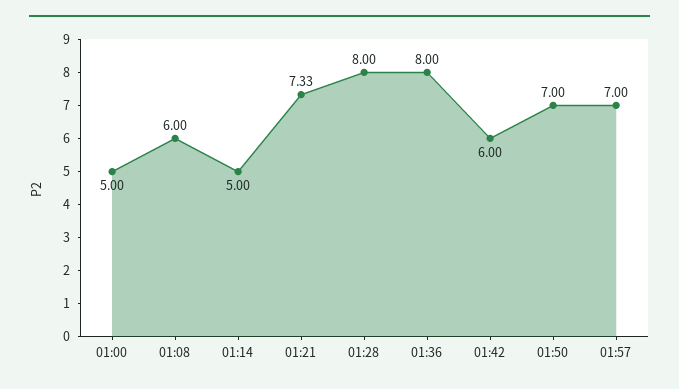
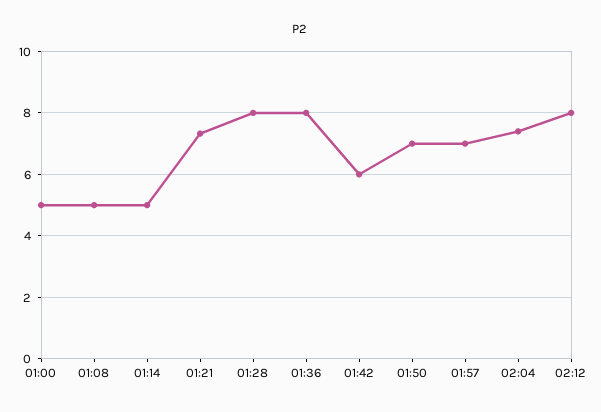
01:08: 6 -> 5
02:04: none -> 7.4
02:12: none -> 8

